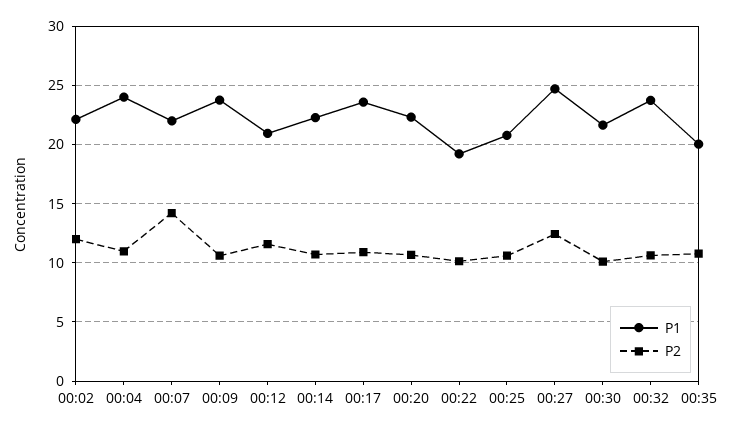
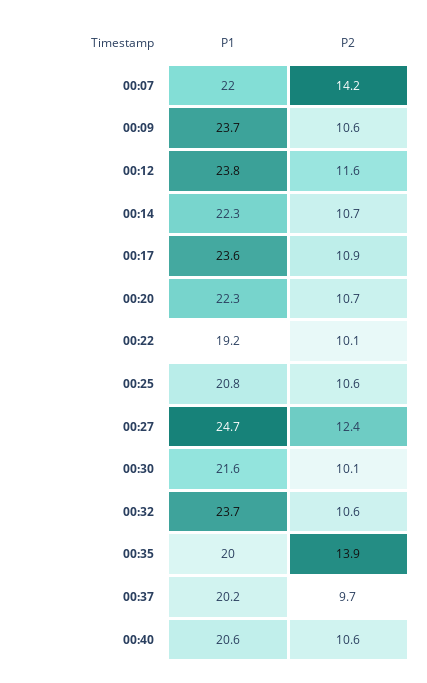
P1, 00:02: 22 -> none
P2, 00:02: 12 -> none
P1, 00:04: 24 -> none
P2, 00:04: 11 -> none
P1, 00:12: 21 -> 23.8
P2, 00:35: 11 -> 13.9
P1, 00:37: none -> 20.2
P2, 00:37: none -> 9.7
P1, 00:40: none -> 20.6
P2, 00:40: none -> 10.6

